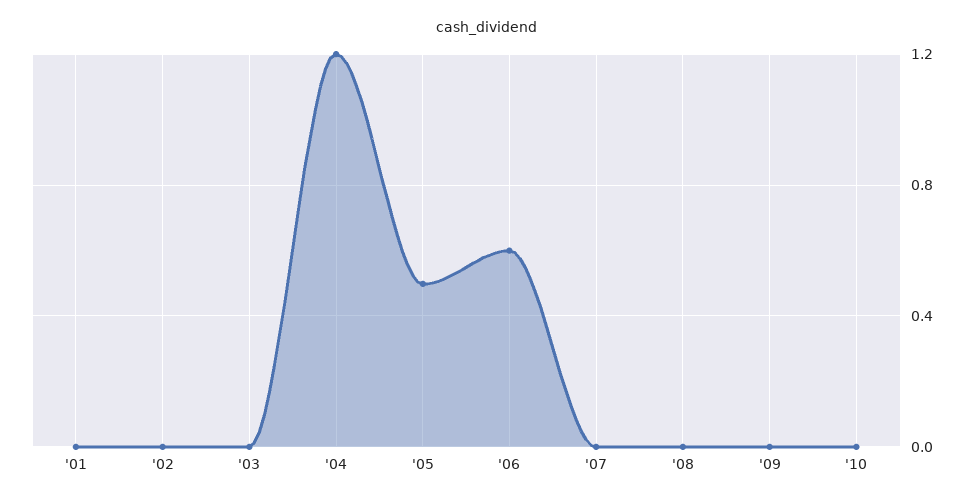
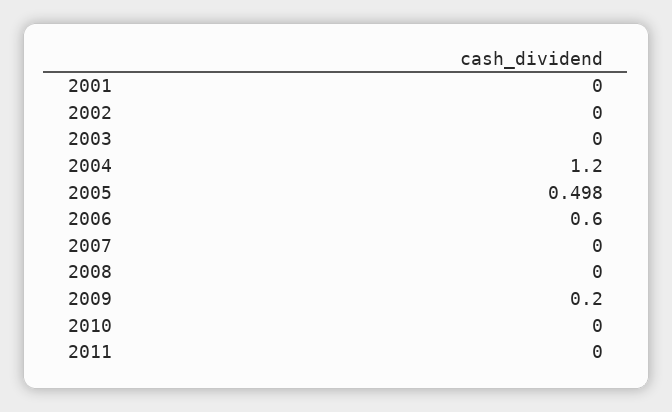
'09: 0 -> 0.2
2011: none -> 0

